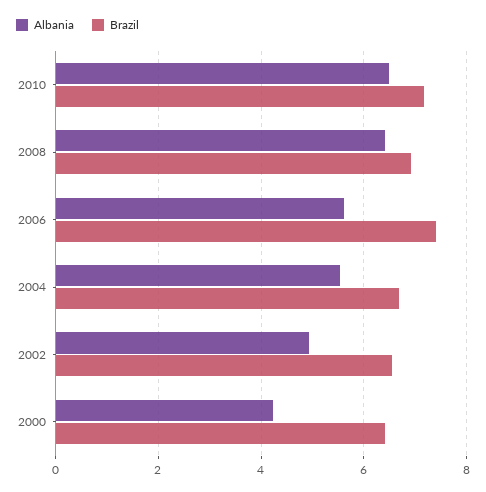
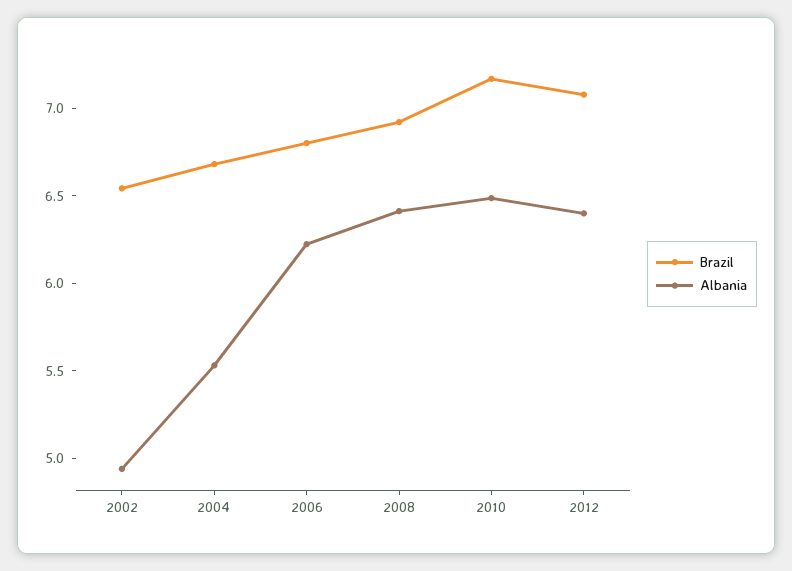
Albania, 2006: 5.6 -> 6.2
Brazil, 2006: 7.4 -> 6.8
Albania, 2000: 4.2 -> none
Brazil, 2000: 6.4 -> none
Brazil, 2012: none -> 7.1
Albania, 2012: none -> 6.4

